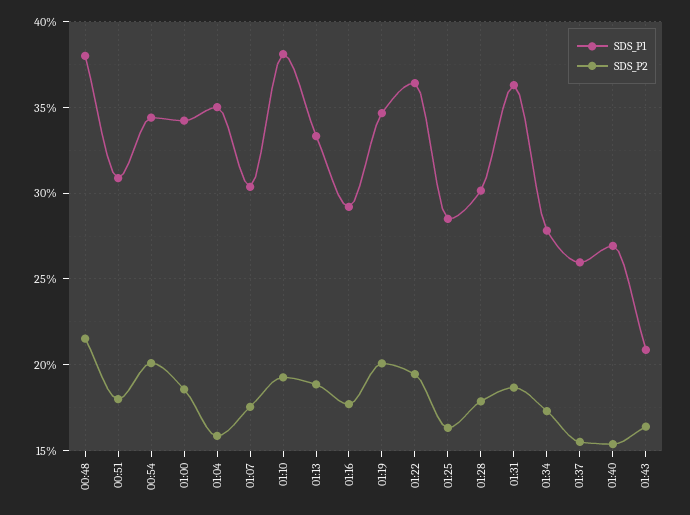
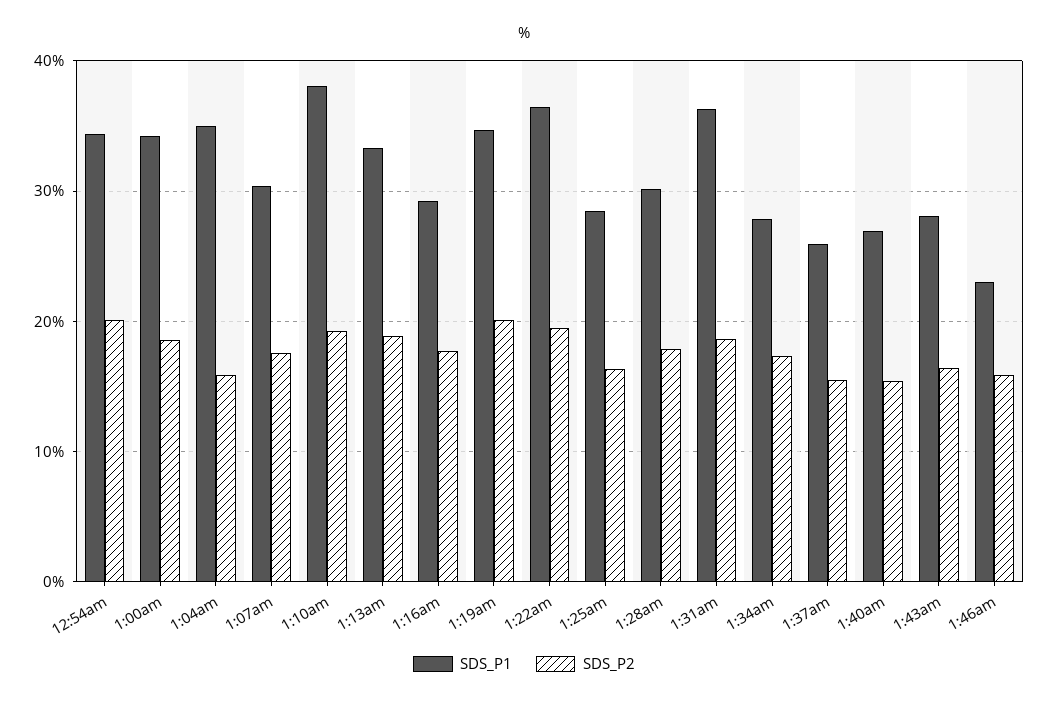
SDS_P1, 00:48: 38 -> none
SDS_P2, 00:48: 21.5 -> none
SDS_P1, 00:51: 31 -> none
SDS_P2, 00:51: 18 -> none
SDS_P1, 01:43: 21 -> 28
SDS_P1, 1:46am: none -> 23
SDS_P2, 1:46am: none -> 16

